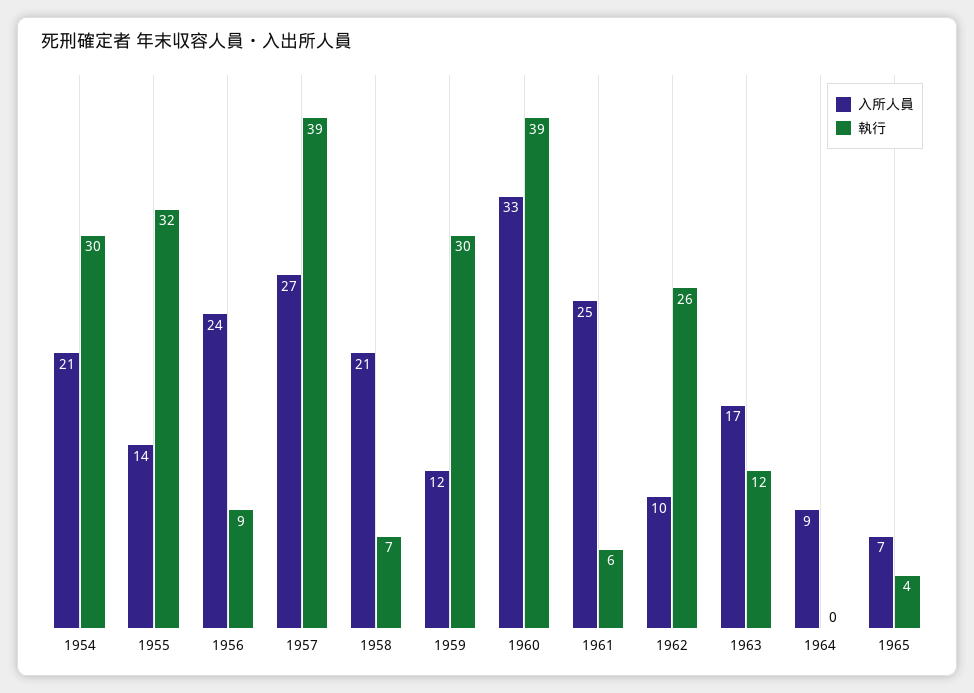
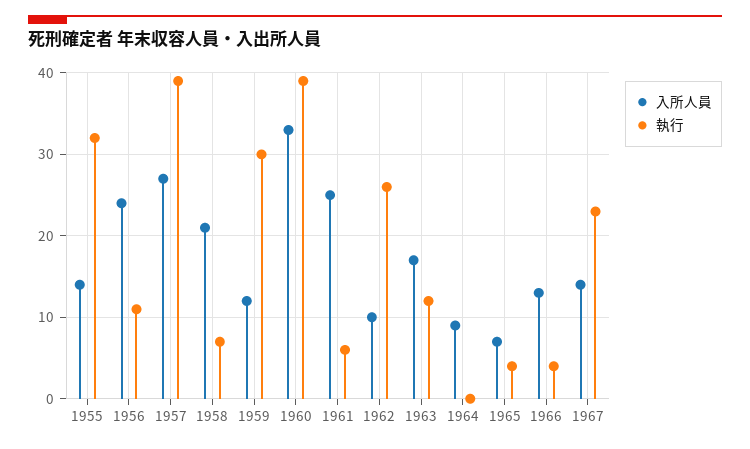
入所人員, 1954: 21 -> none
執行, 1954: 30 -> none
執行, 1956: 9 -> 11
入所人員, 1966: none -> 13
執行, 1966: none -> 4
入所人員, 1967: none -> 14
執行, 1967: none -> 23

